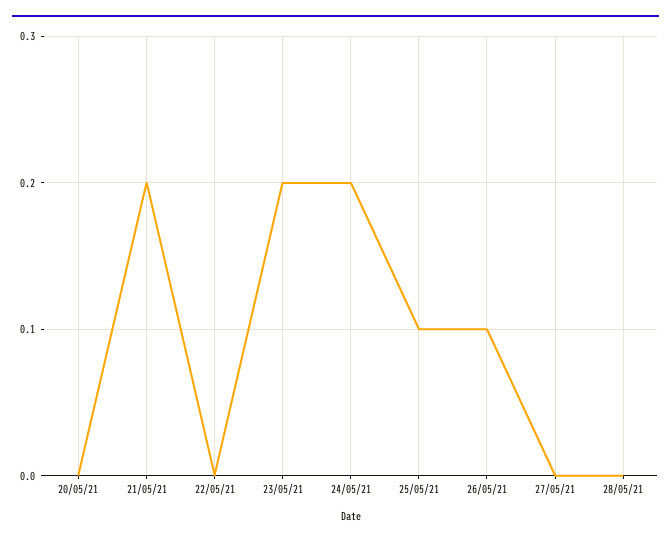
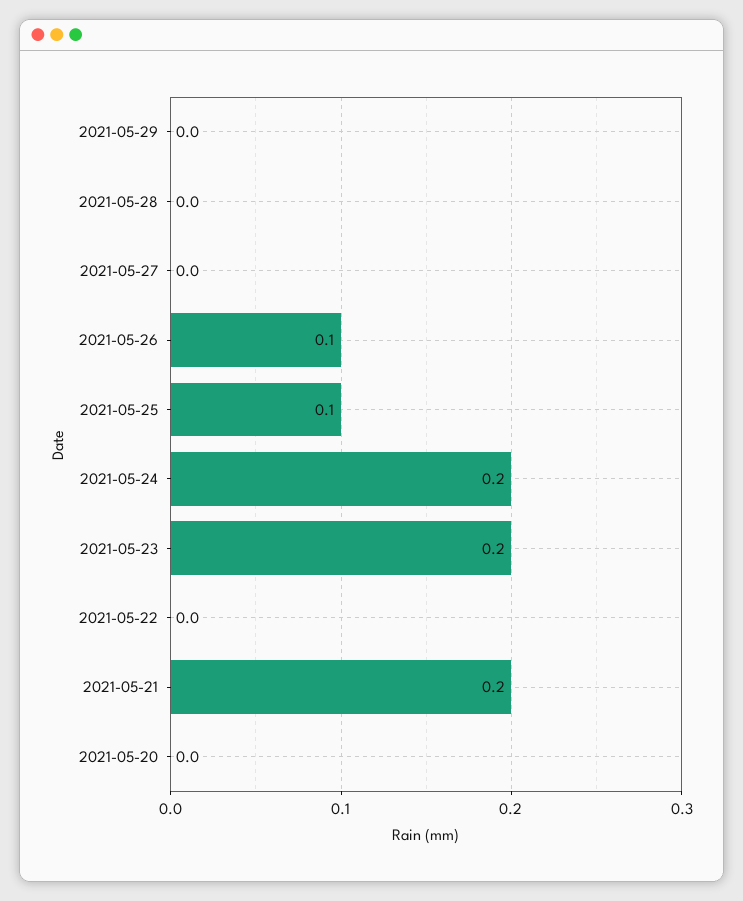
2021-05-29: none -> 0

